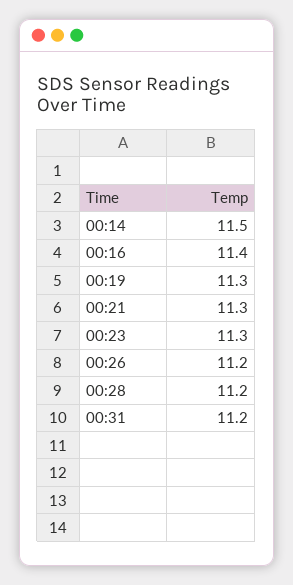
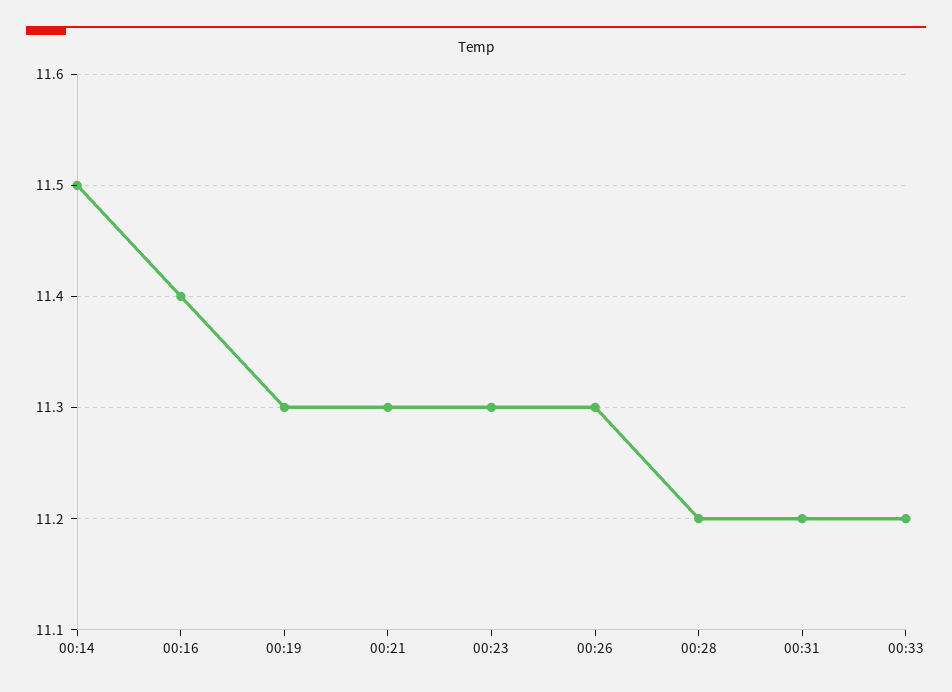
00:26: 11.2 -> 11.3
00:33: none -> 11.2

